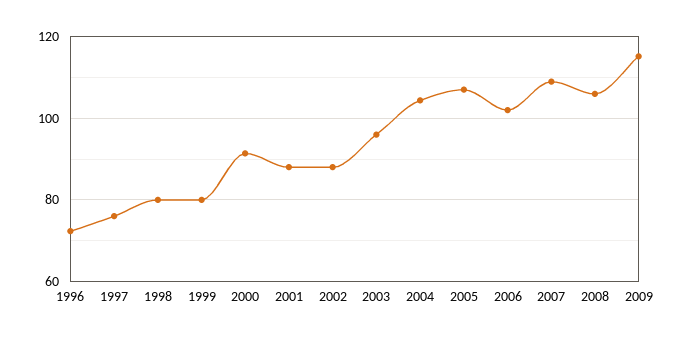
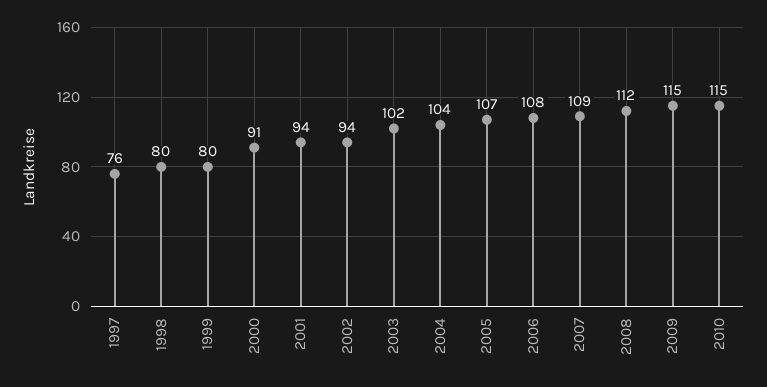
1996: 72 -> none
2001: 88 -> 94
2002: 88 -> 94
2003: 96 -> 102
2006: 102 -> 108
2008: 106 -> 112
2010: none -> 115

